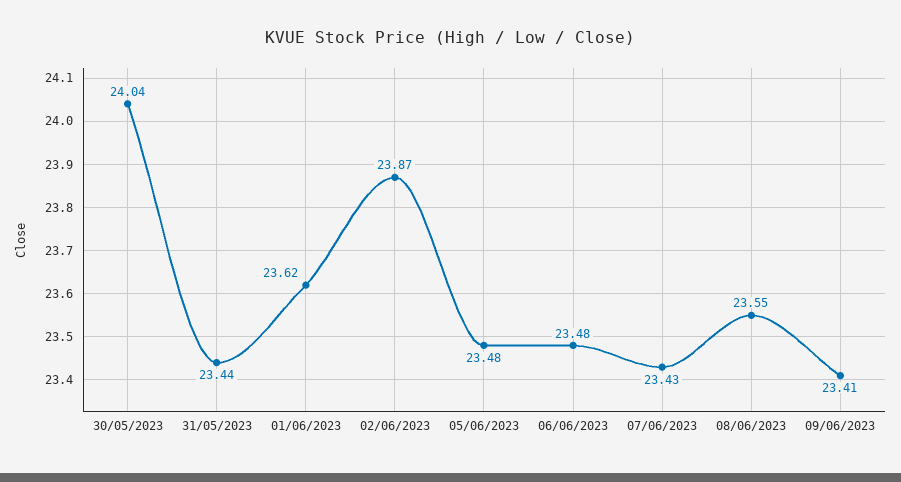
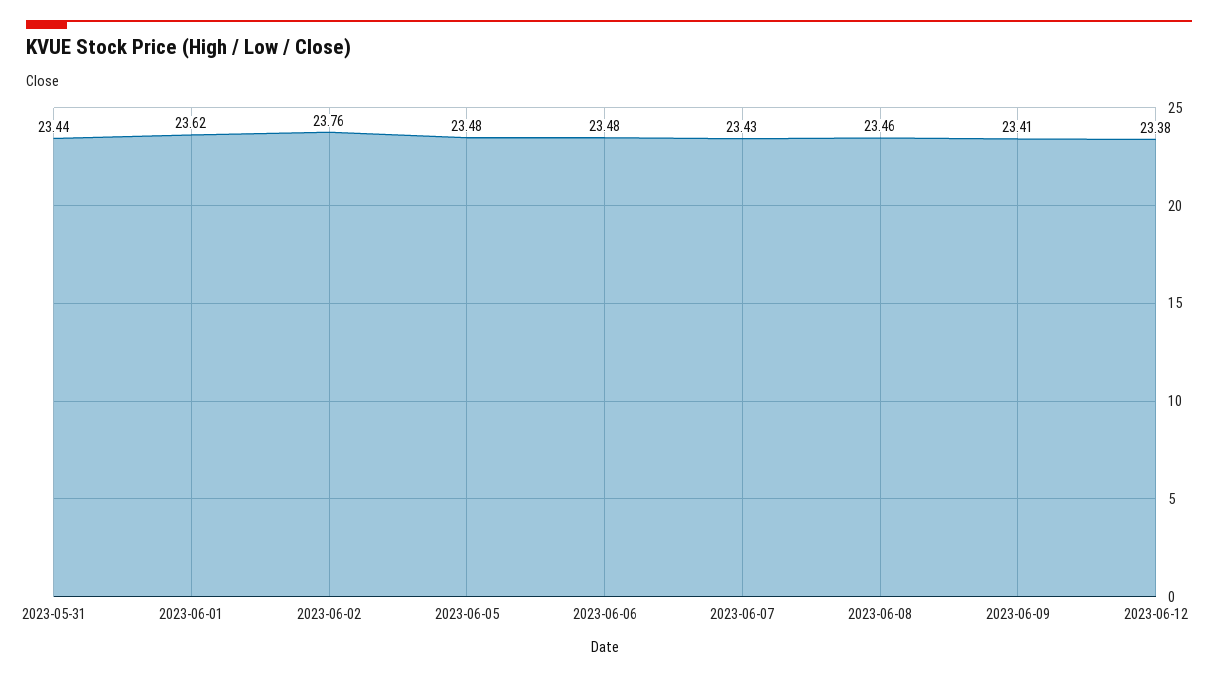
30/05/2023: 24.04 -> none
02/06/2023: 23.87 -> 23.76
08/06/2023: 23.55 -> 23.46
2023-06-12: none -> 23.38

